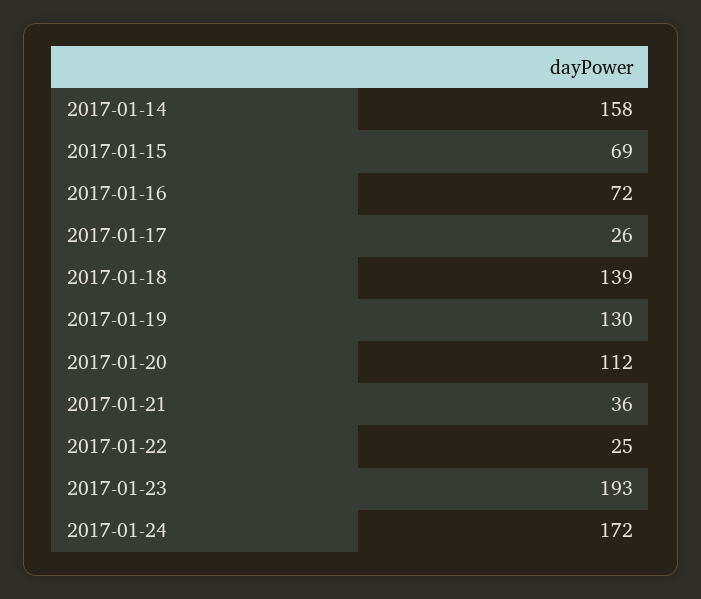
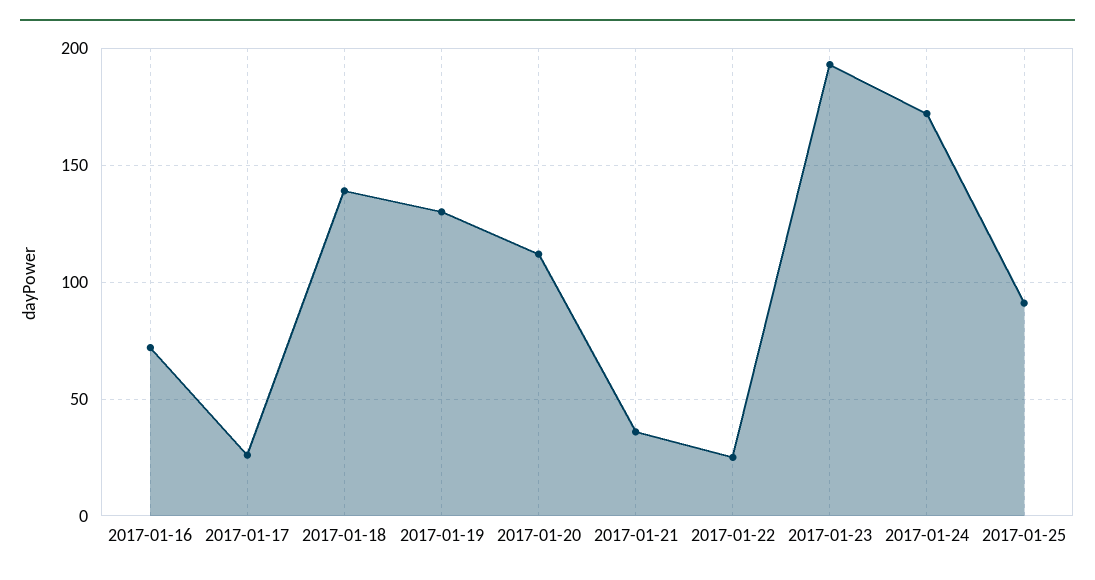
2017-01-14: 158 -> none
2017-01-15: 69 -> none
2017-01-25: none -> 90

